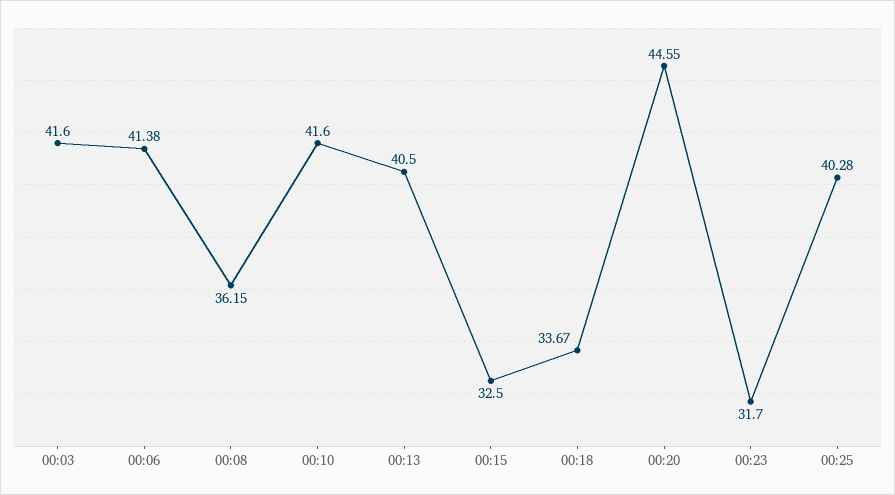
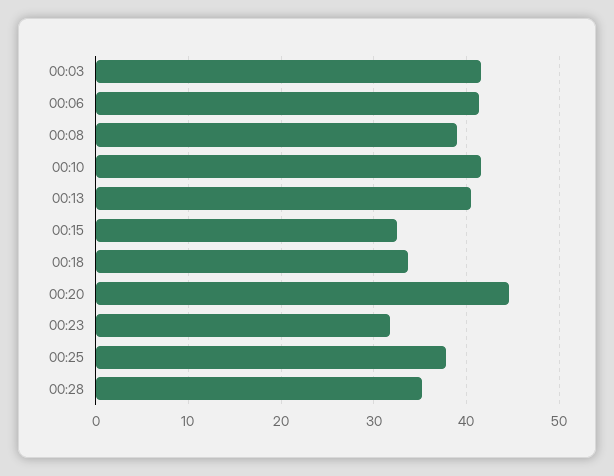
00:08: 36.15 -> 39
00:25: 40.28 -> 38
00:28: none -> 35

